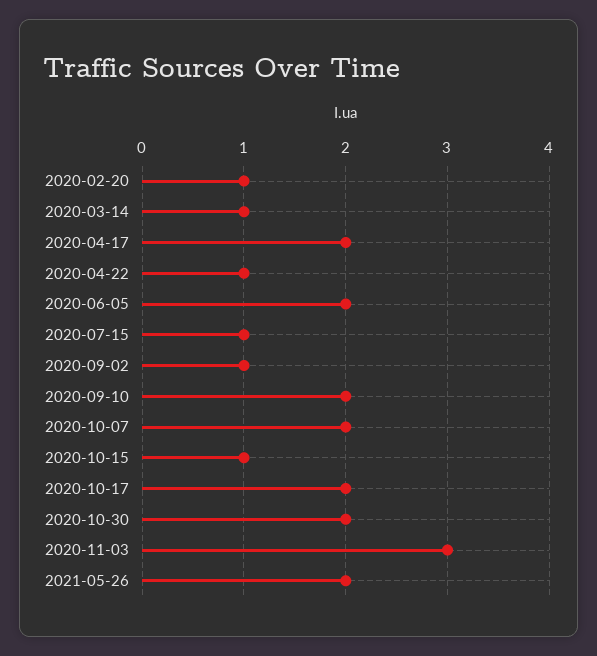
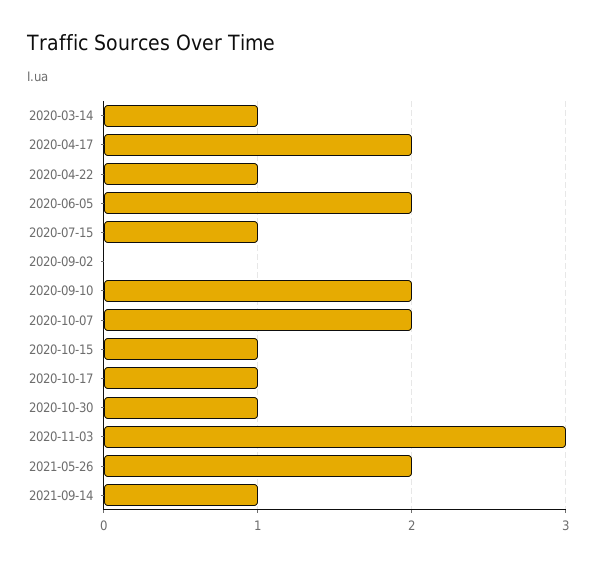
2020-02-20: 1 -> none
2020-09-02: 1 -> 0
2020-10-17: 2 -> 1
2020-10-30: 2 -> 1
2021-09-14: none -> 1

